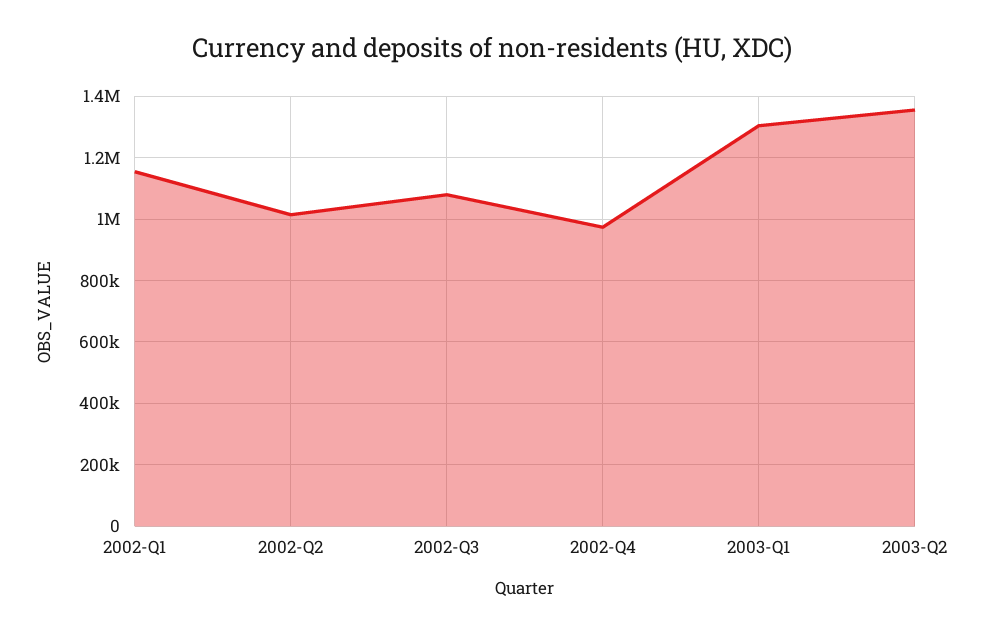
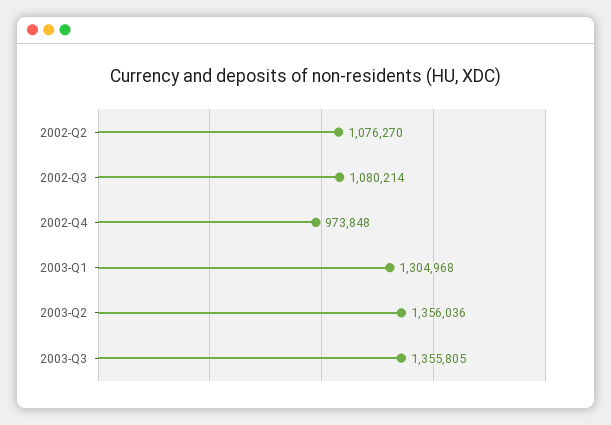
2002-Q1: 1160000 -> none
2002-Q2: 1020000 -> 1076270
2003-Q3: none -> 1355805

